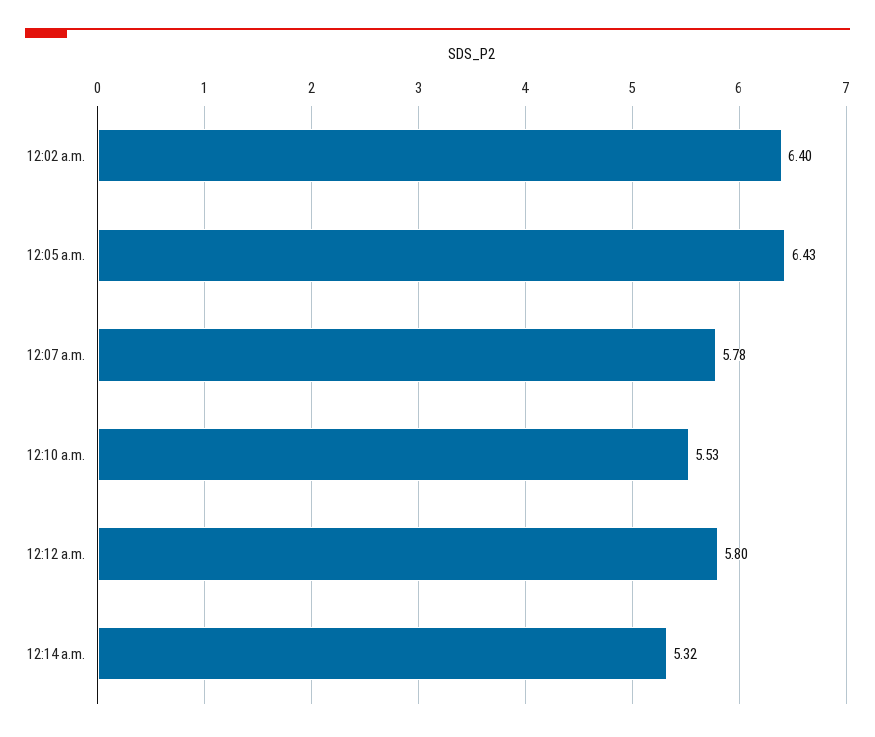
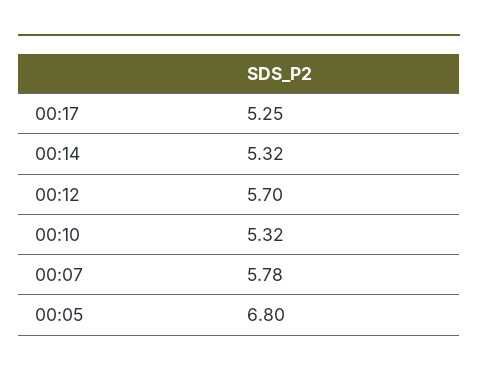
12:02 a.m.: 6.4 -> none
12:05 a.m.: 6.43 -> 6.8
12:10 a.m.: 5.53 -> 5.32
12:12 a.m.: 5.8 -> 5.7
00:17: none -> 5.25

